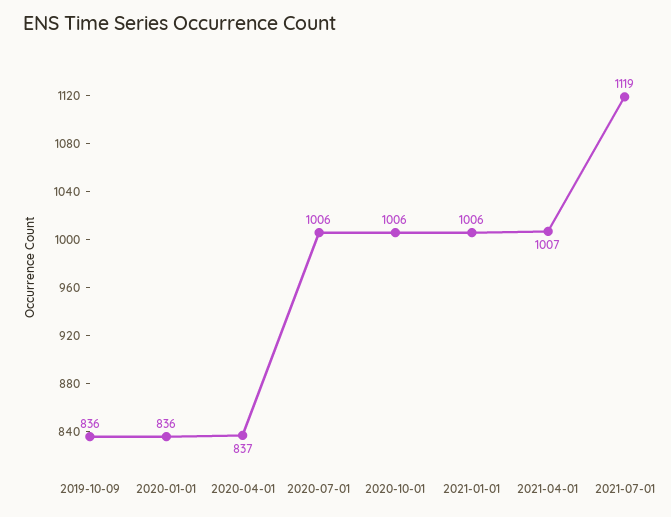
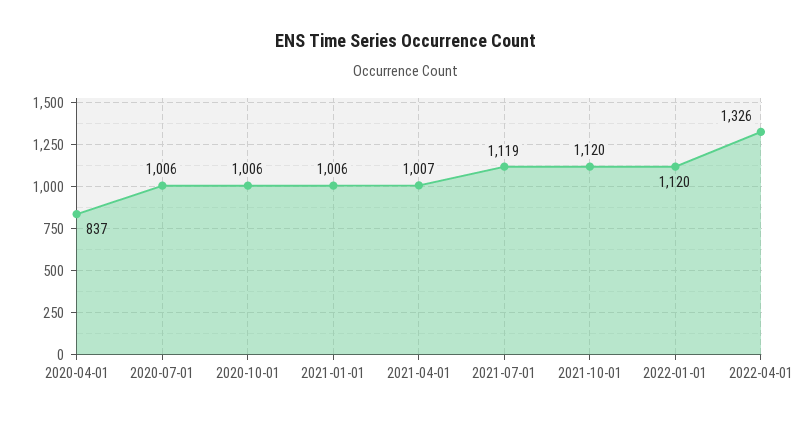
2019-10-09: 836 -> none
2020-01-01: 836 -> none
2021-10-01: none -> 1120
2022-01-01: none -> 1120
2022-04-01: none -> 1326

